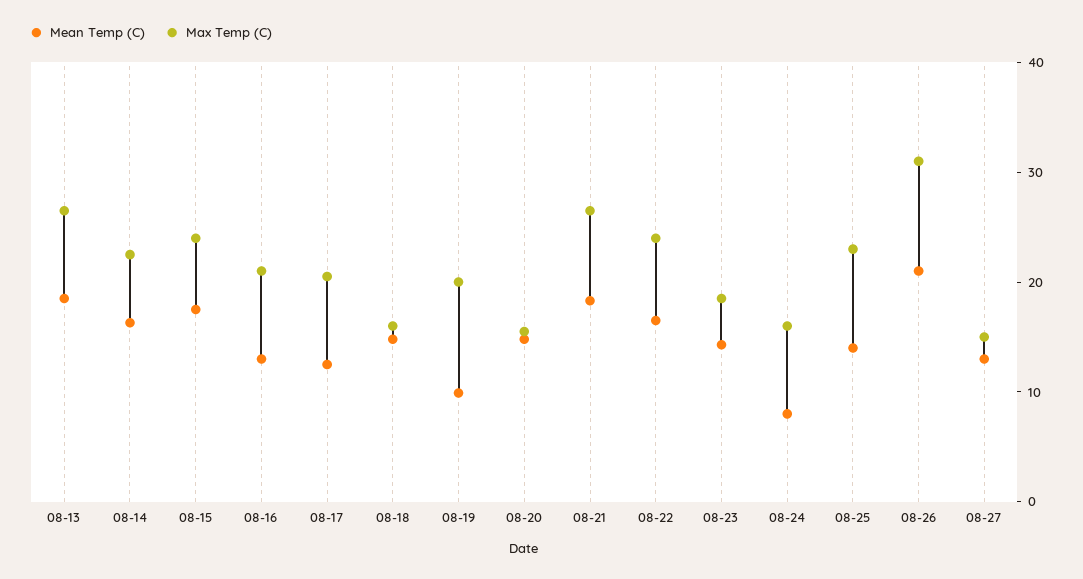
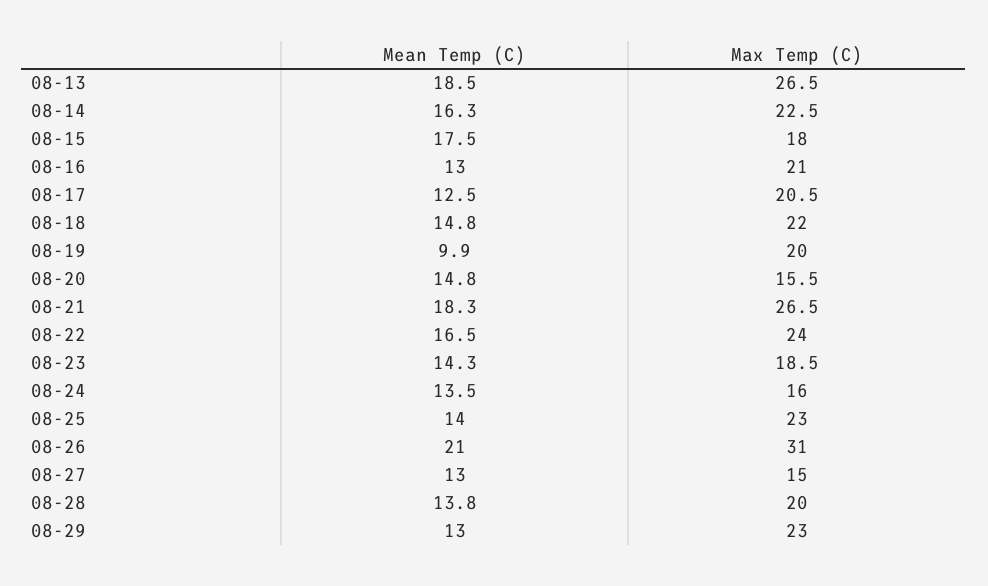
Max Temp (C), 08-15: 24 -> 18
Max Temp (C), 08-18: 16 -> 22
Mean Temp (C), 08-24: 8 -> 13.5
Mean Temp (C), 08-28: none -> 13.8
Max Temp (C), 08-28: none -> 20
Mean Temp (C), 08-29: none -> 13
Max Temp (C), 08-29: none -> 23

